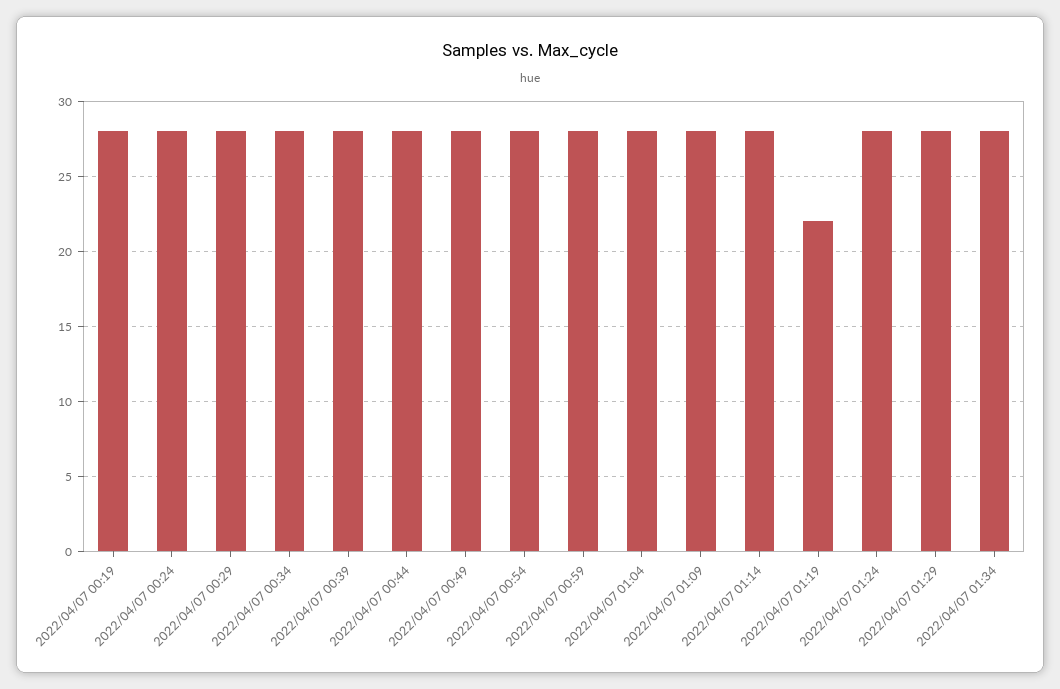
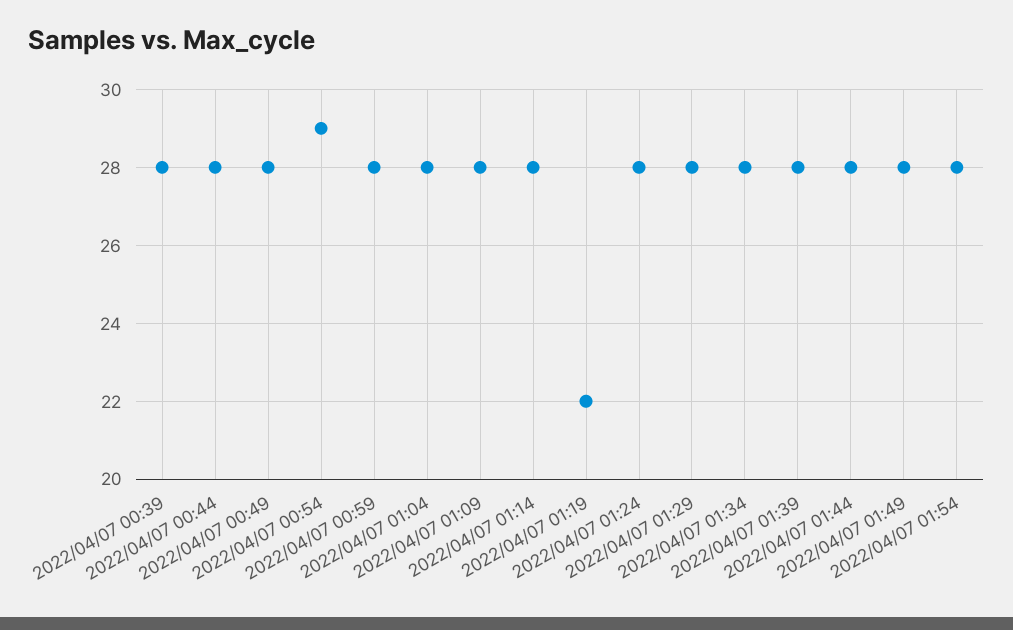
2022/04/07 00:19: 28 -> none
2022/04/07 00:24: 28 -> none
2022/04/07 00:29: 28 -> none
2022/04/07 00:34: 28 -> none
2022/04/07 00:54: 28 -> 29
2022/04/07 01:39: none -> 28
2022/04/07 01:44: none -> 28
2022/04/07 01:49: none -> 28
2022/04/07 01:54: none -> 28

